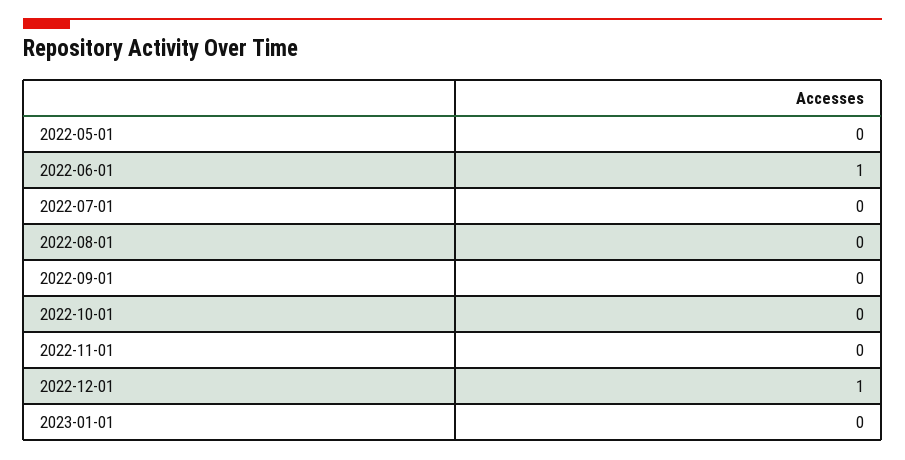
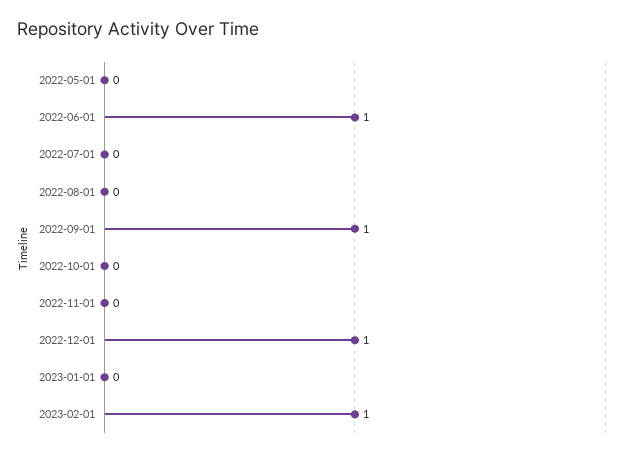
2022-09-01: 0 -> 1
2023-02-01: none -> 1

